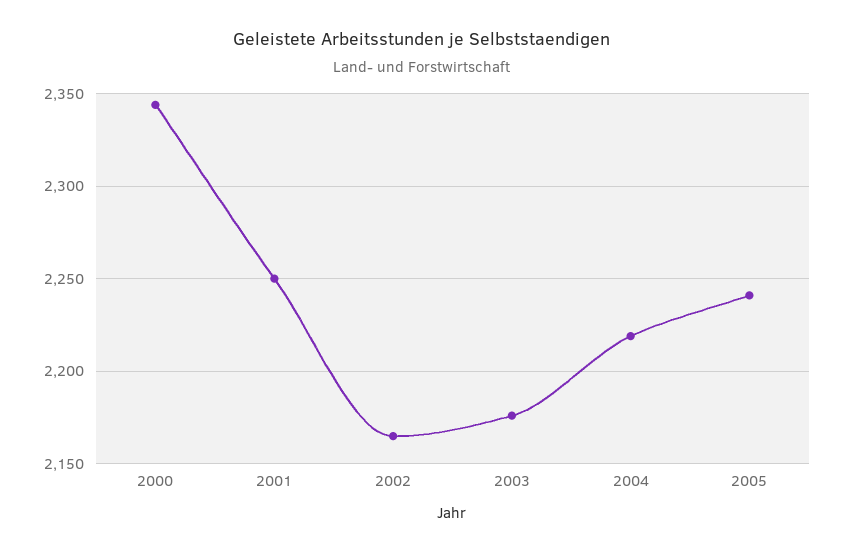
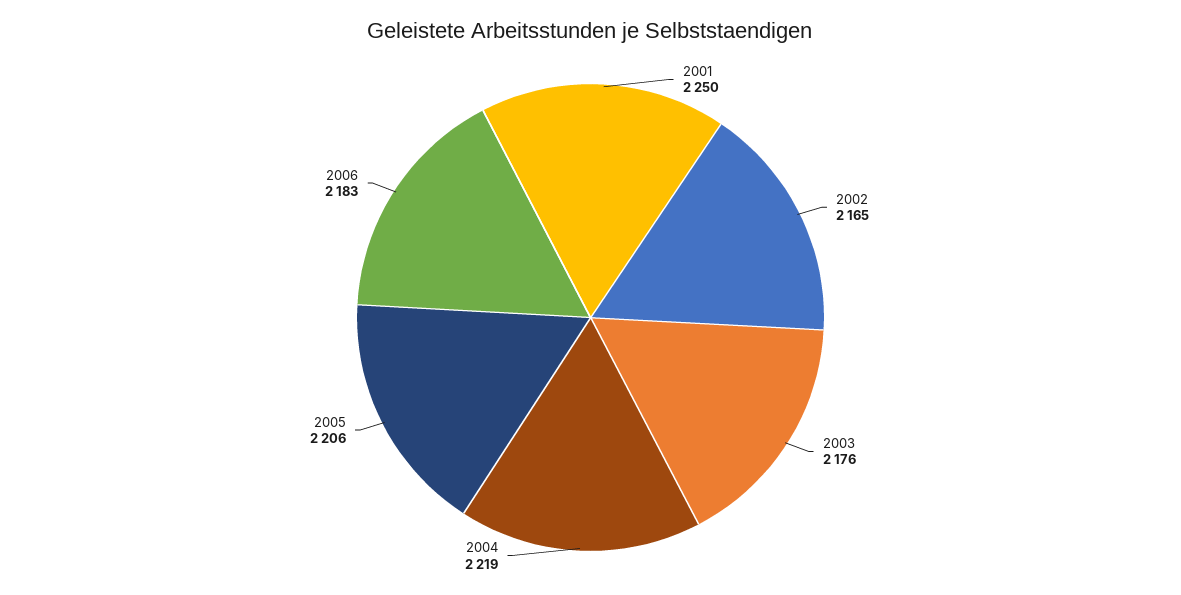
2000: 2345 -> none
2005: 2240 -> 2206
2006: none -> 2183

